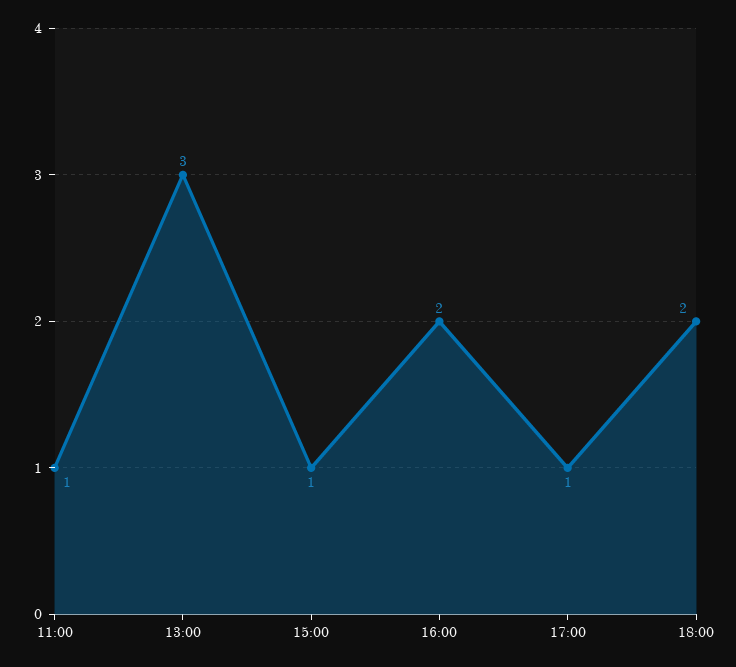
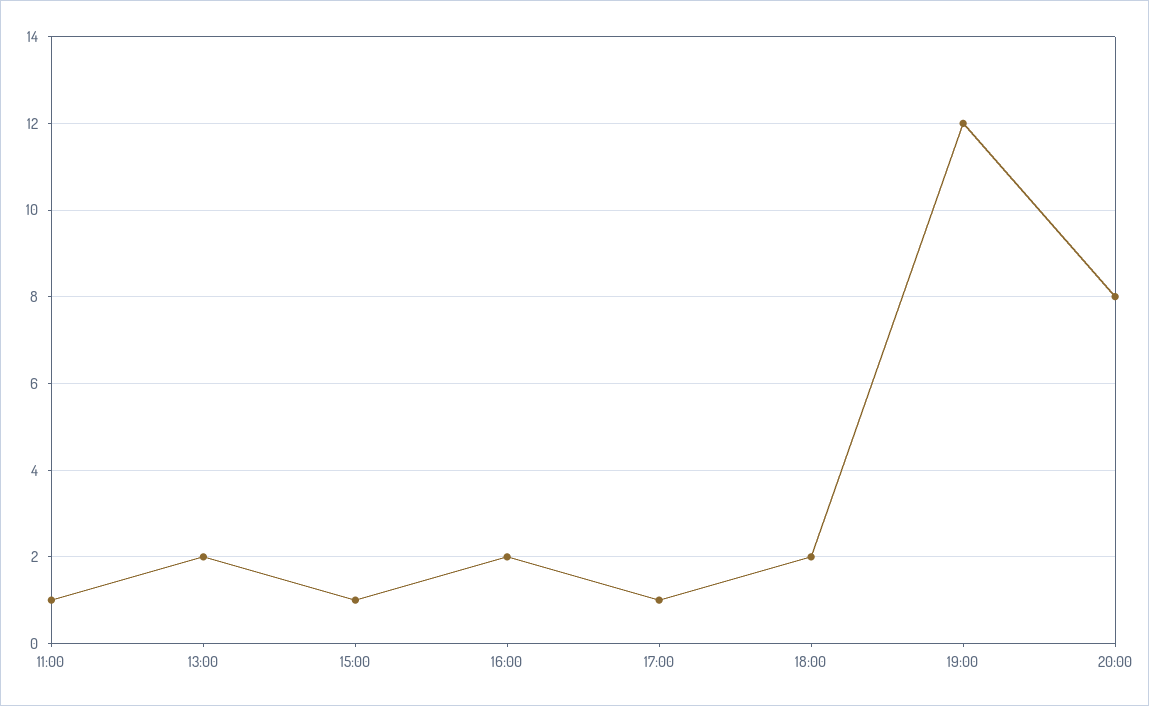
13:00: 3 -> 2
19:00: none -> 12
20:00: none -> 8

